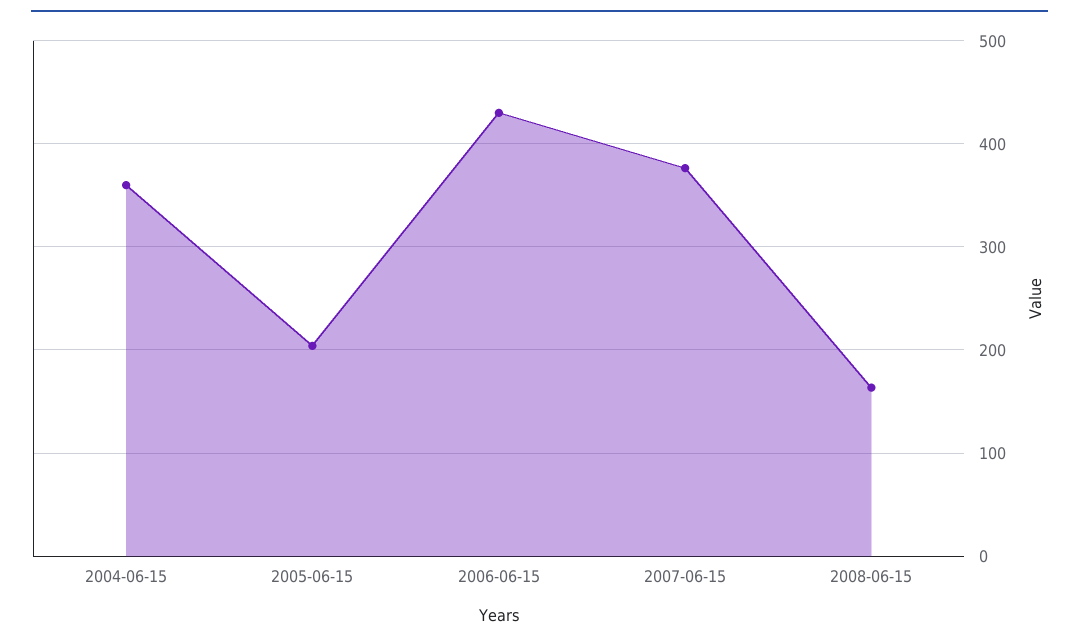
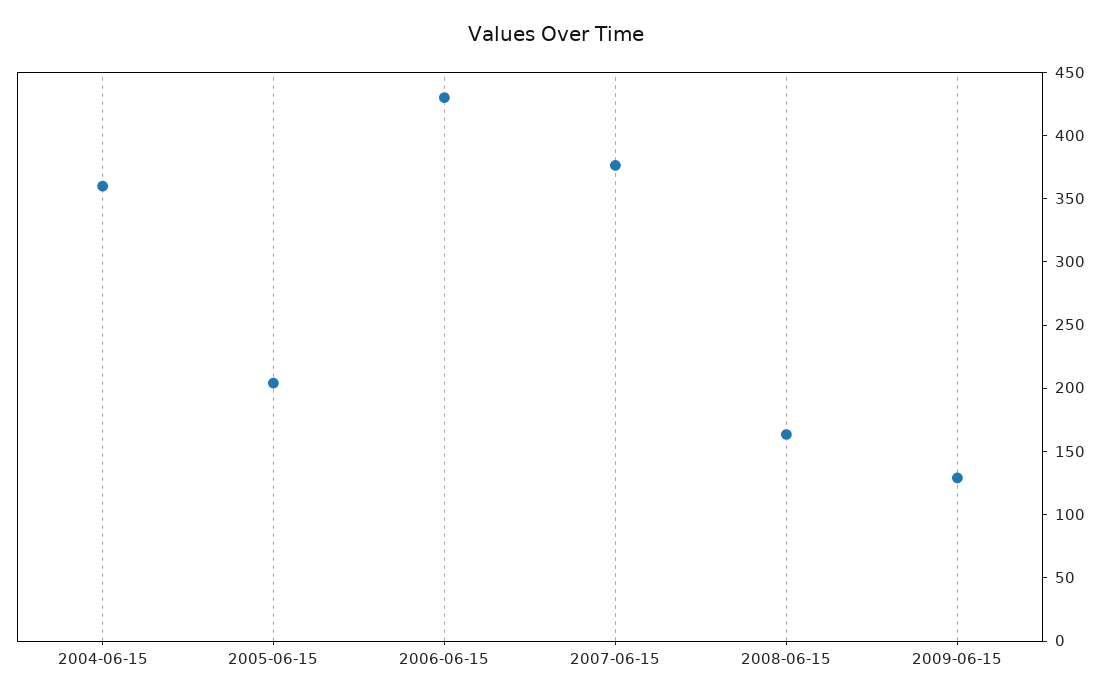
2009-06-15: none -> 130

